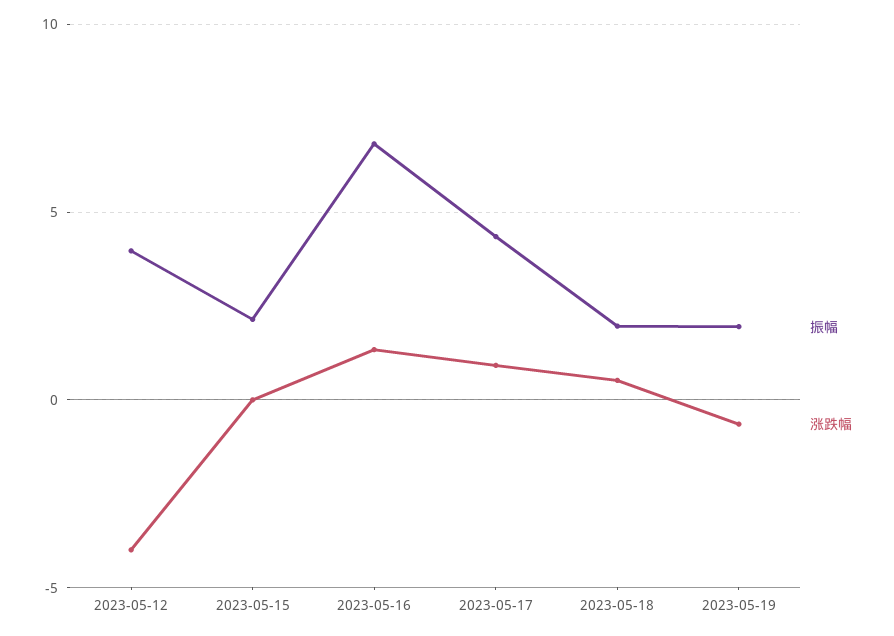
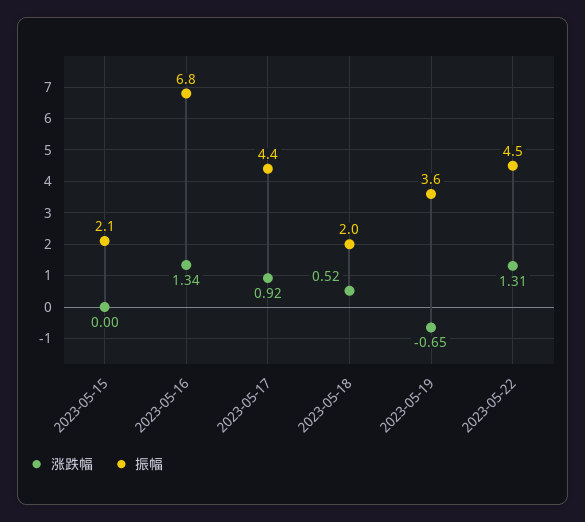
振幅, 2023-05-12: 4 -> none
涨跌幅, 2023-05-12: -4 -> none
振幅, 2023-05-19: 2 -> 3.6
涨跌幅, 2023-05-22: none -> 1.31
振幅, 2023-05-22: none -> 4.5

